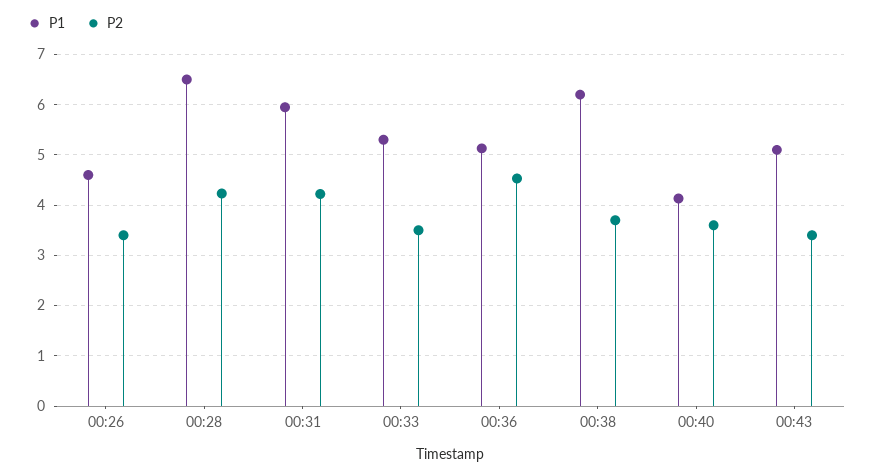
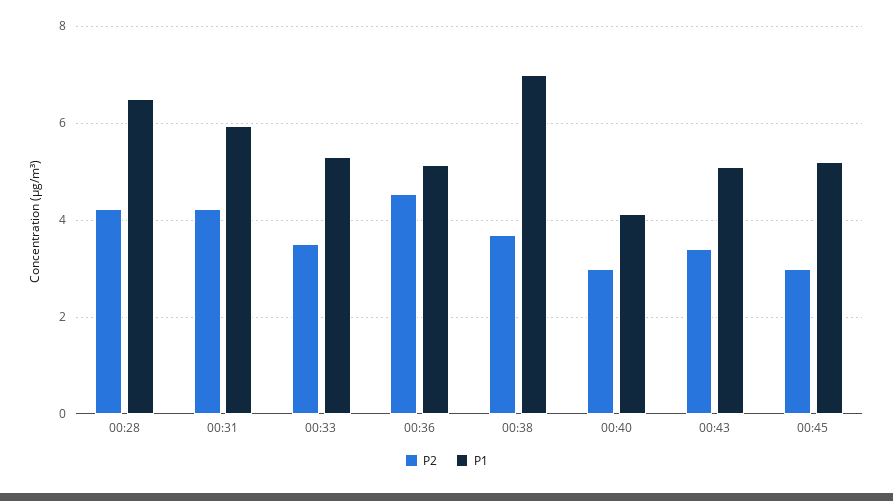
P1, 00:26: 4.6 -> none
P2, 00:26: 3.4 -> none
P1, 00:38: 6.2 -> 7
P2, 00:40: 3.6 -> 3
P2, 00:45: none -> 3
P1, 00:45: none -> 5.2

